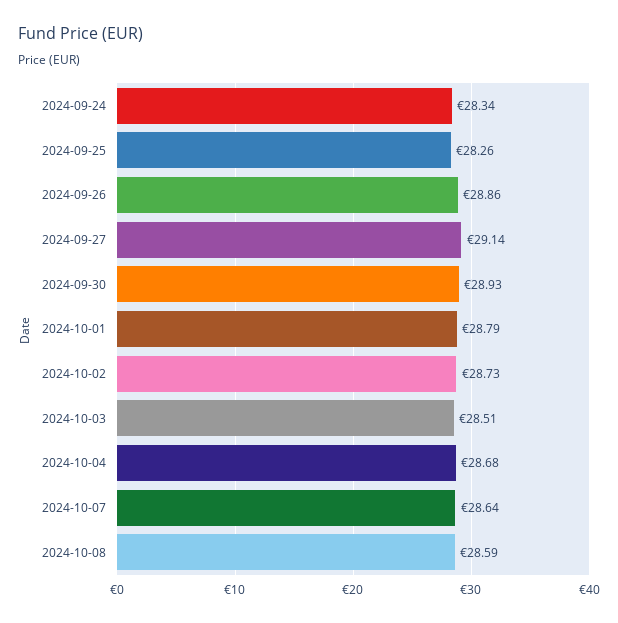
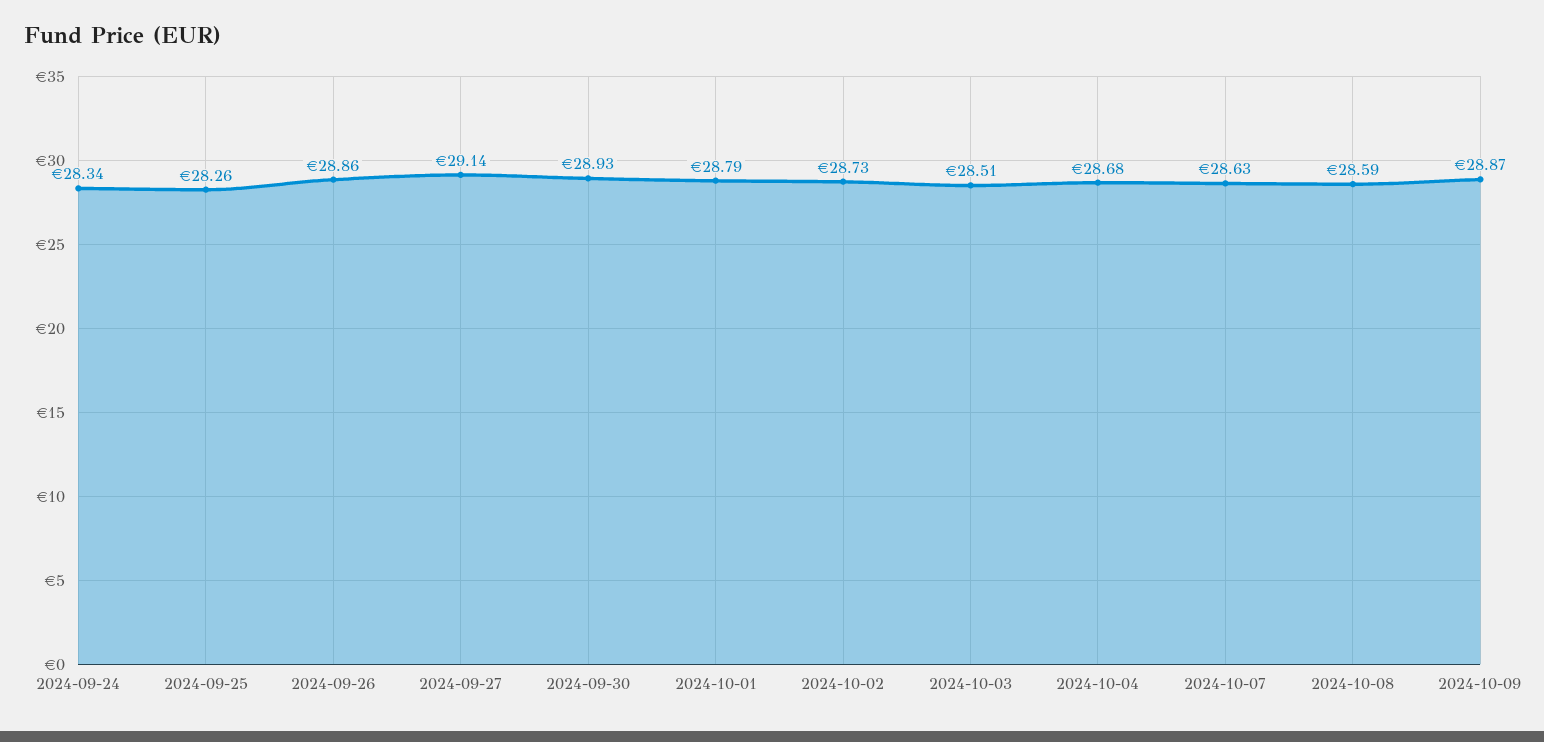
2024-10-07: 28.64 -> 28.63
2024-10-09: none -> 28.87

